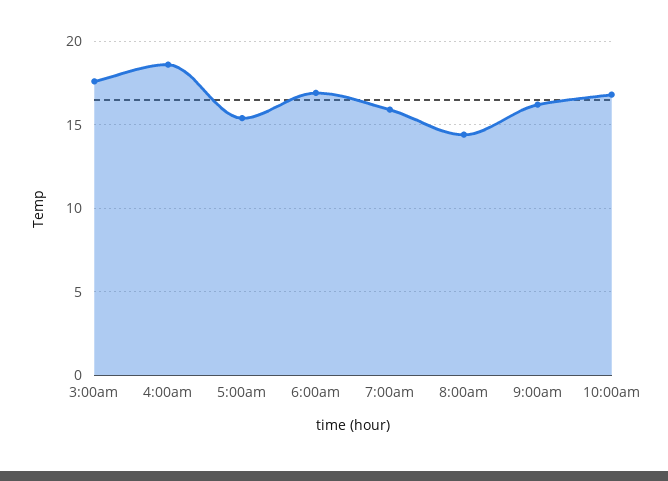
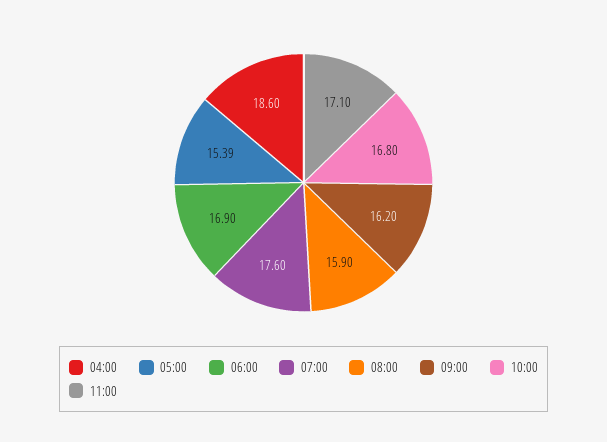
3:00am: 17.5 -> none
7:00am: 16 -> 17.6
8:00am: 14.5 -> 15.9
11:00: none -> 17.1

